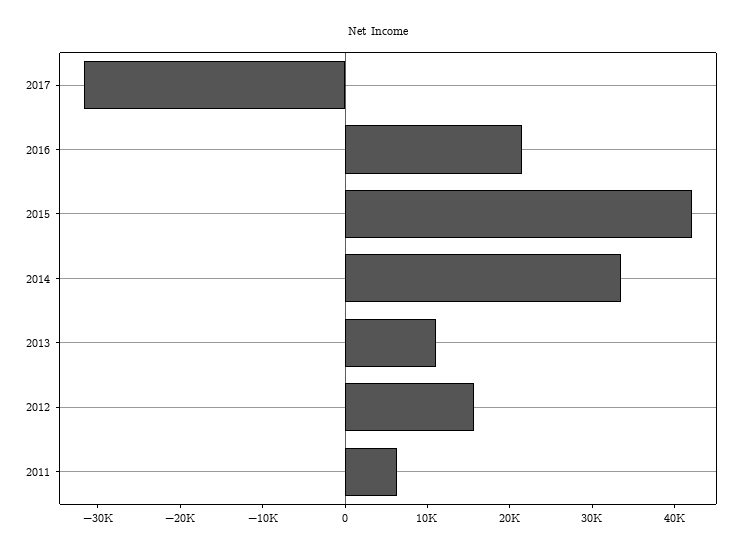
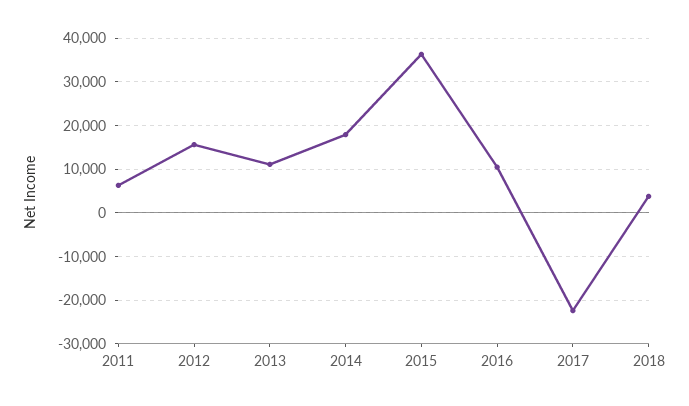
2017: -32000 -> -22000
2016: 22000 -> 10000
2015: 42000 -> 36000
2014: 34000 -> 18000
2018: none -> 4000

